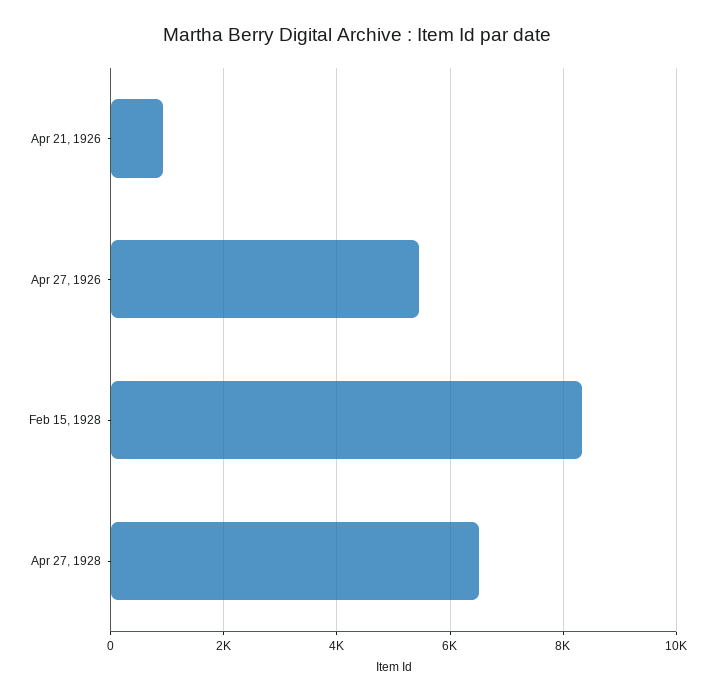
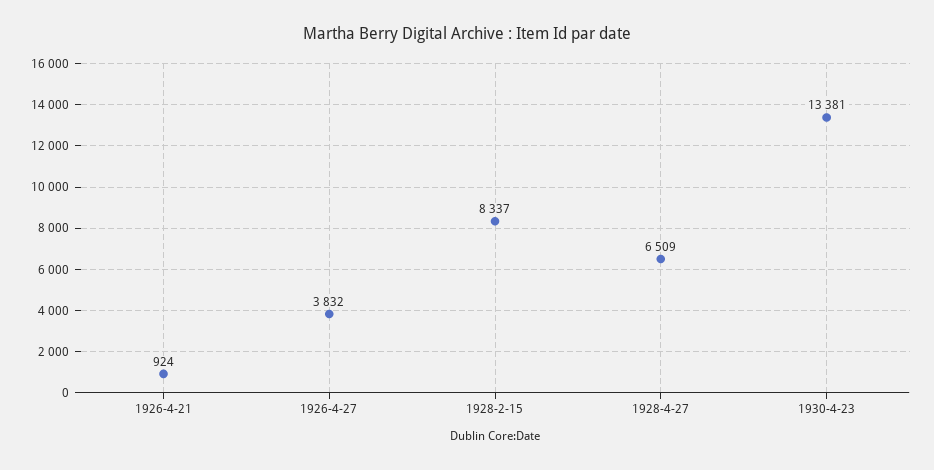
Apr 27, 1926: 5400 -> 3832
1930-4-23: none -> 13381

